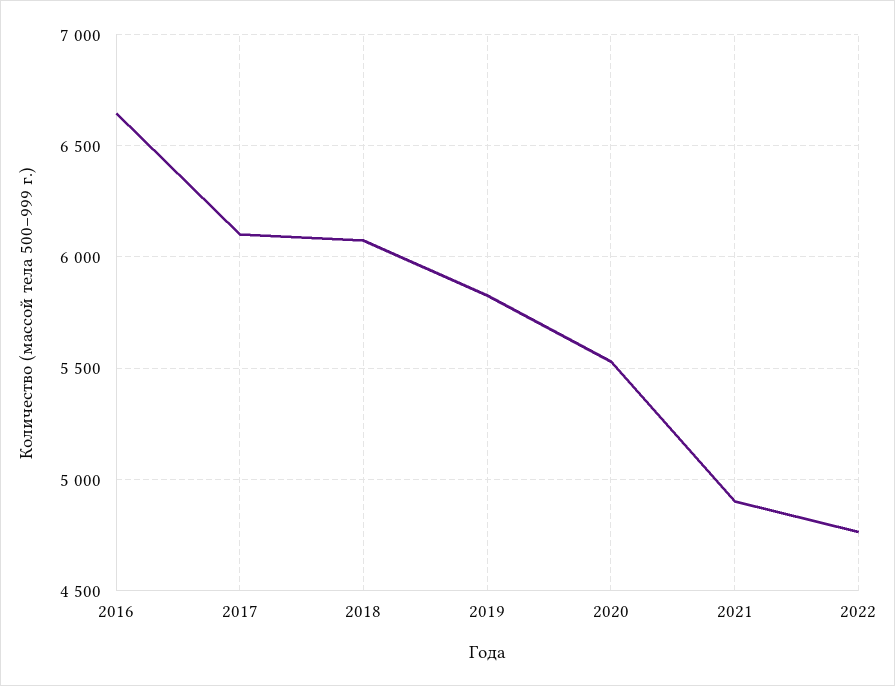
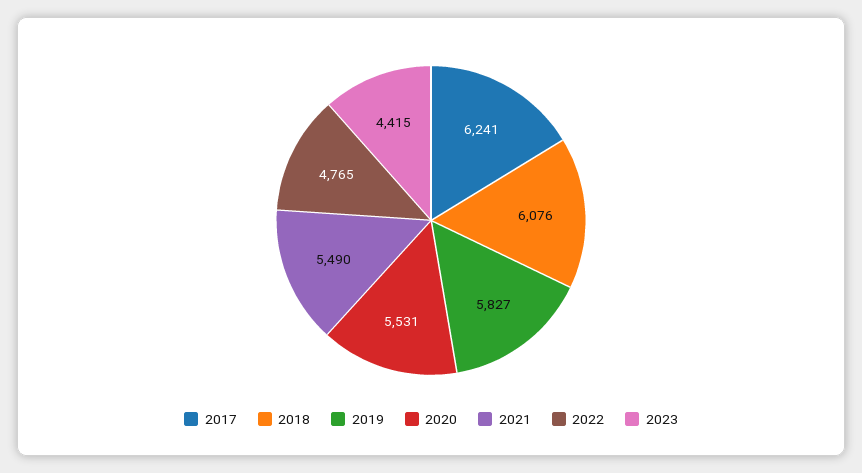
2016: 6650 -> none
2017: 6100 -> 6241
2021: 4900 -> 5490
2023: none -> 4415

